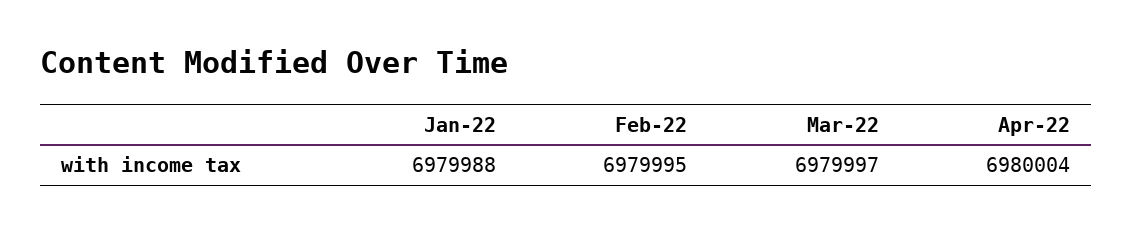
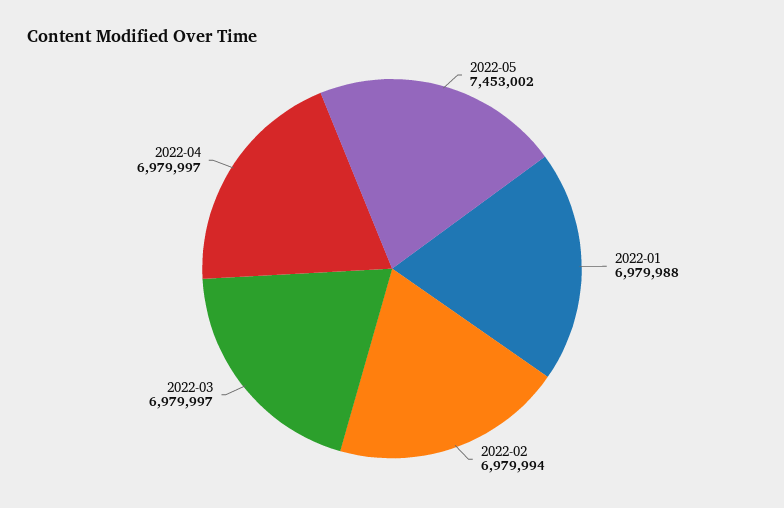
Feb-22: 6979995 -> 6979994
Apr-22: 6980004 -> 6979997
2022-05: none -> 7453002

